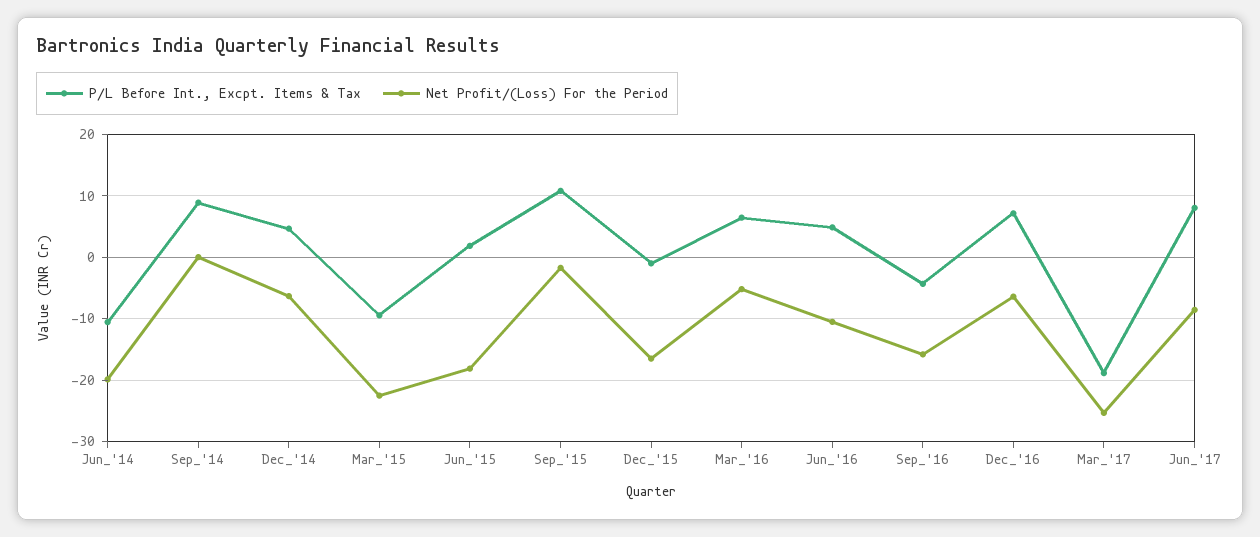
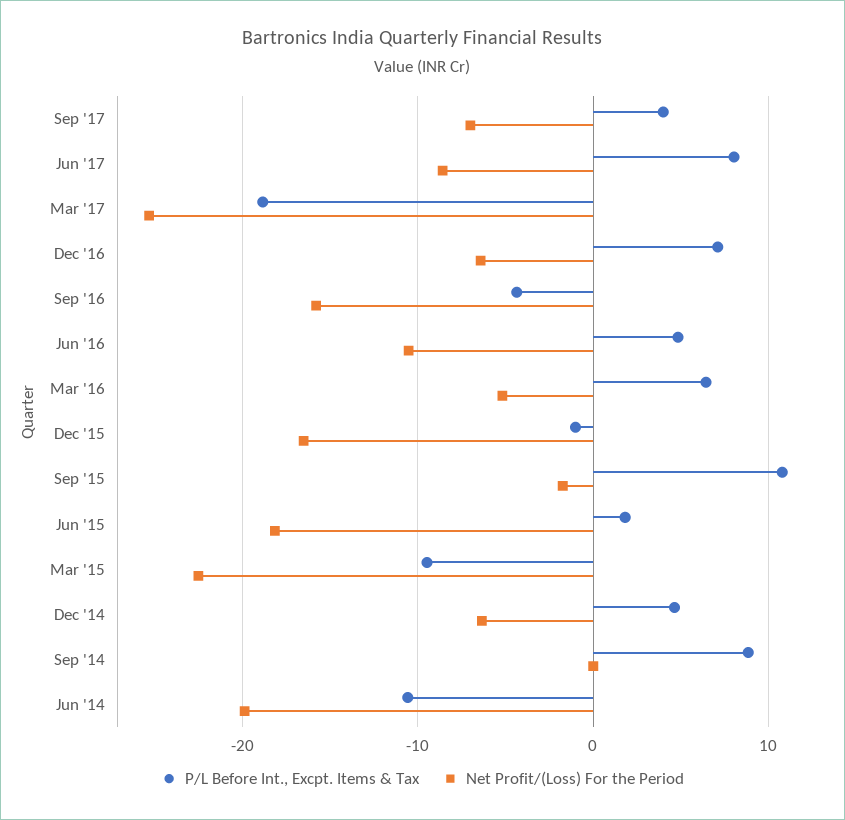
P/L Before Int., Excpt. Items & Tax, Sep '17: none -> 4
Net Profit/(Loss) For the Period, Sep '17: none -> -7

